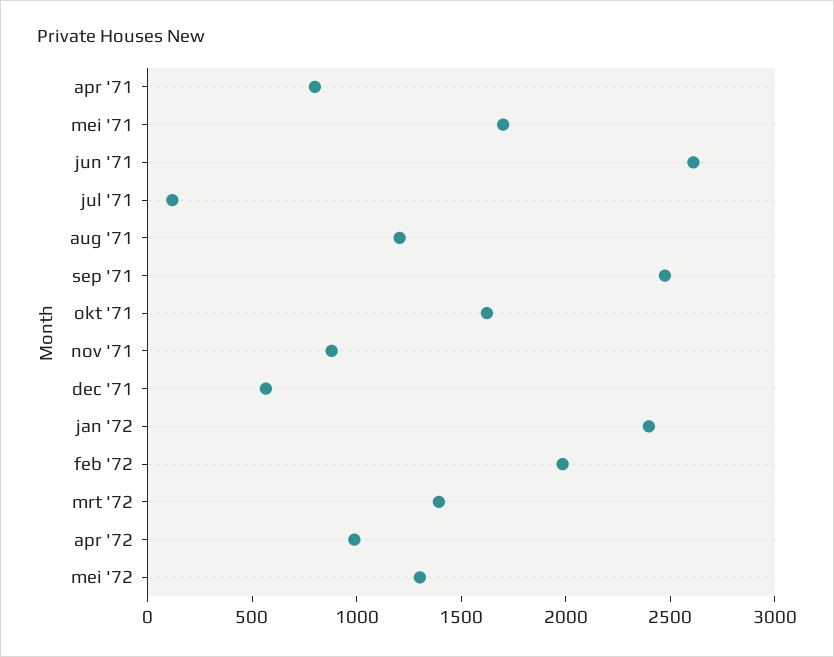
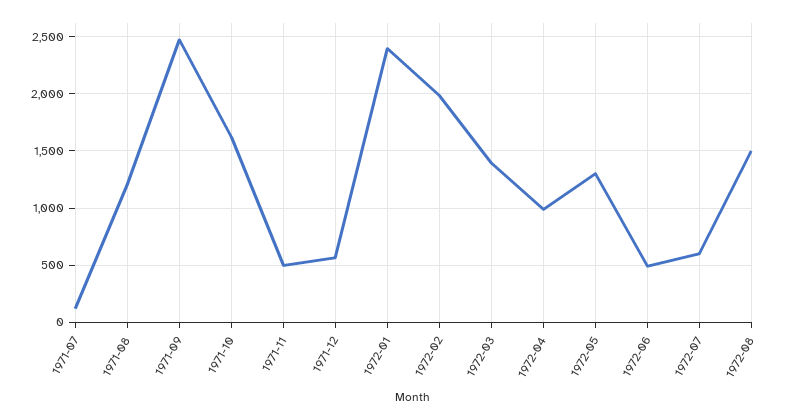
apr '71: 800 -> none
mei '71: 1700 -> none
jun '71: 2600 -> none
nov '71: 900 -> 500
1972-06: none -> 500
1972-07: none -> 600
1972-08: none -> 1500

